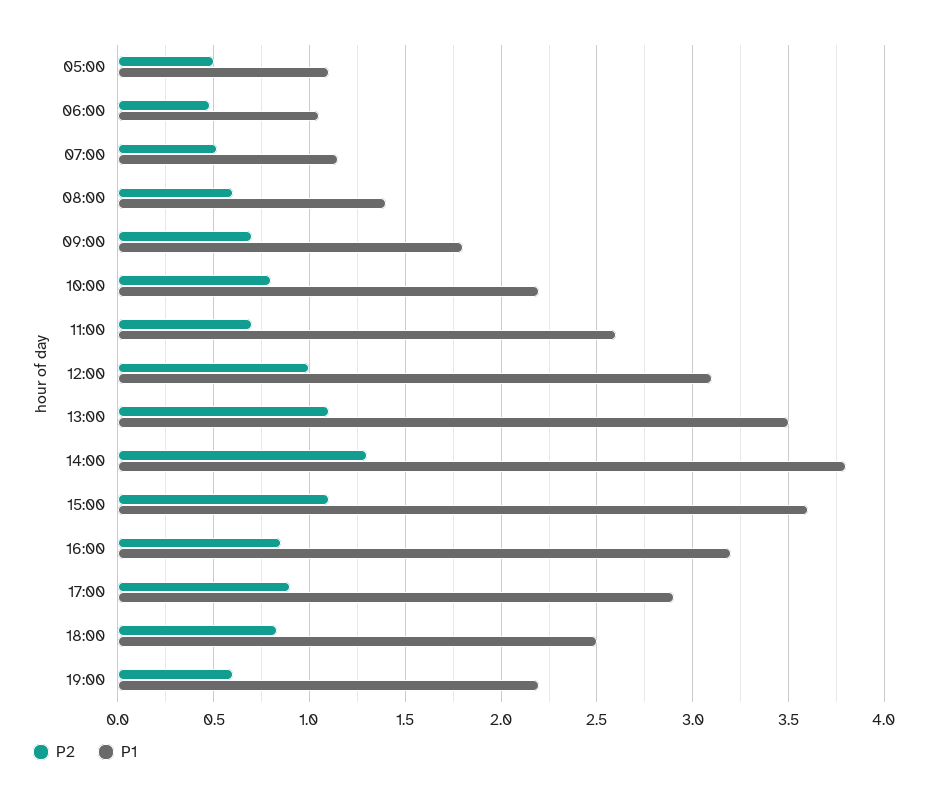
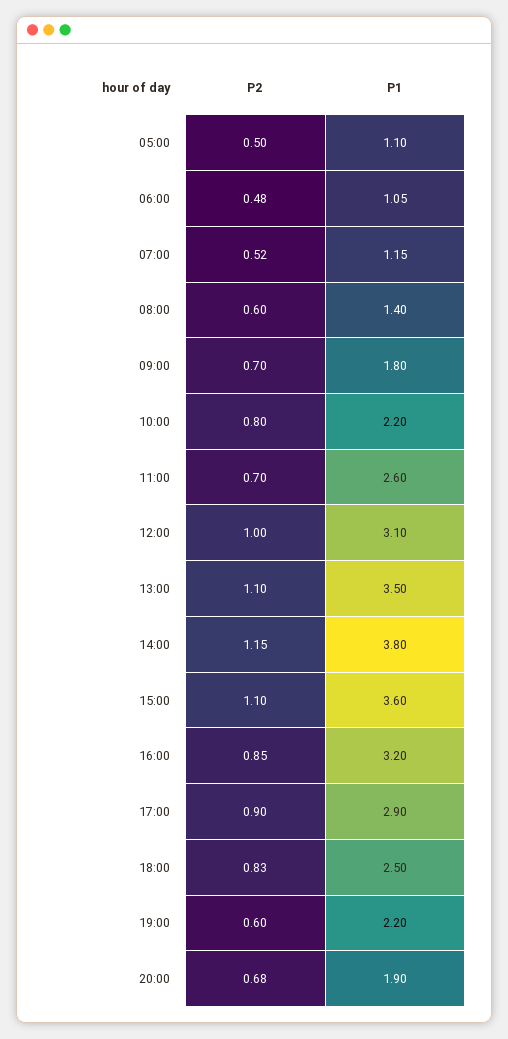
P2, 14:00: 1.3 -> 1.15
P2, 20:00: none -> 0.68
P1, 20:00: none -> 1.9

